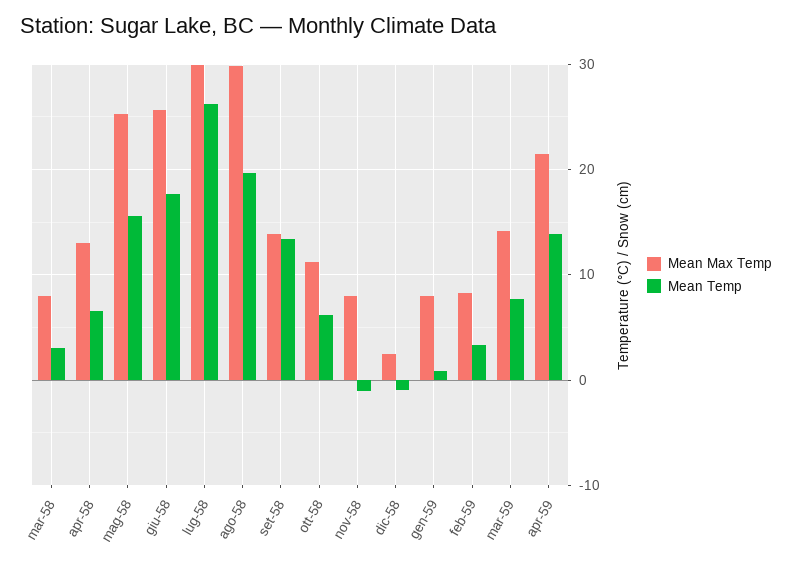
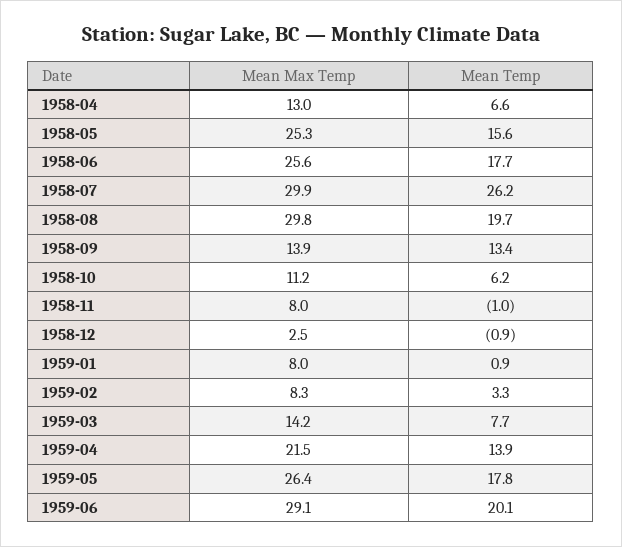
Mean Max Temp, mar-58: 8 -> none
Mean Temp, mar-58: 3 -> none
Mean Max Temp, 1959-05: none -> 26.4
Mean Temp, 1959-05: none -> 17.8
Mean Max Temp, 1959-06: none -> 29.1
Mean Temp, 1959-06: none -> 20.1

